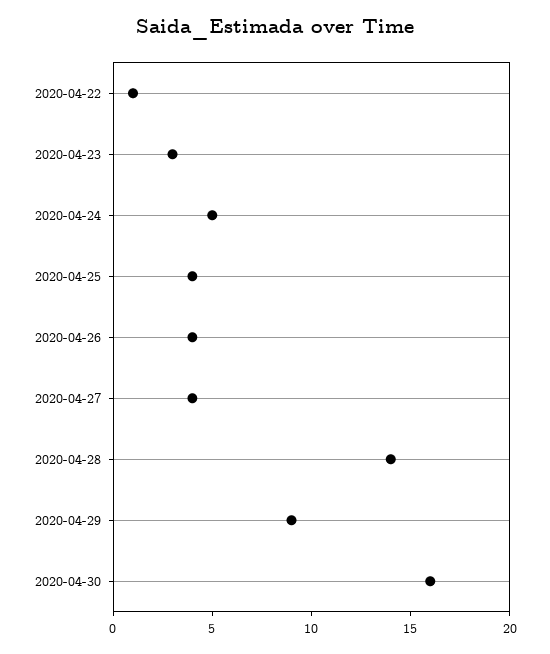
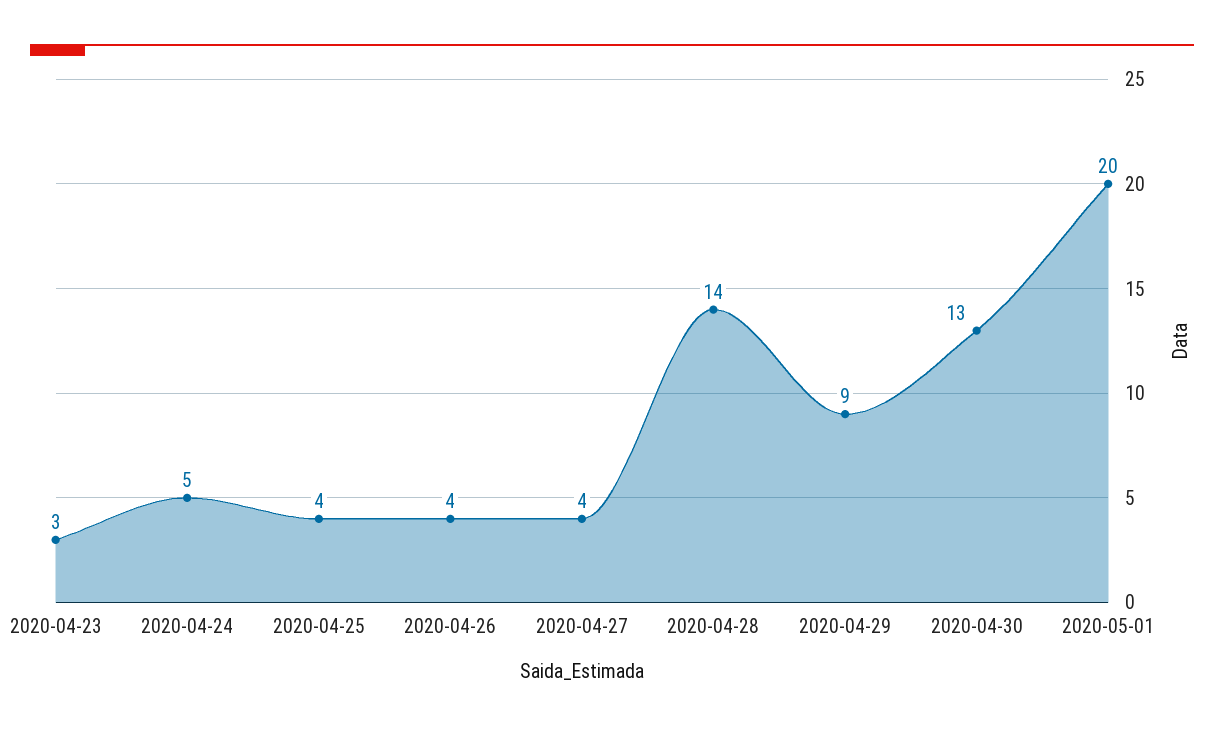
2020-04-22: 1 -> none
2020-04-30: 16 -> 13
2020-05-01: none -> 20

